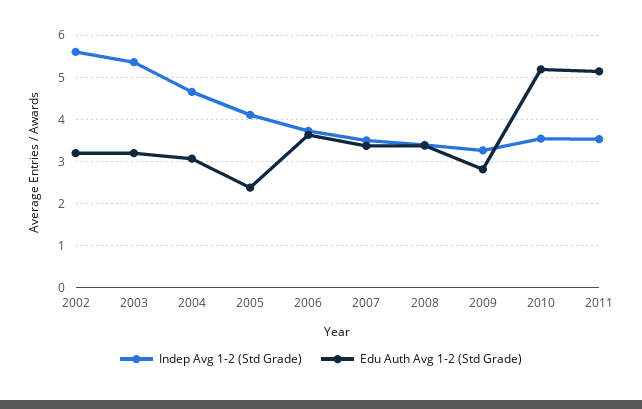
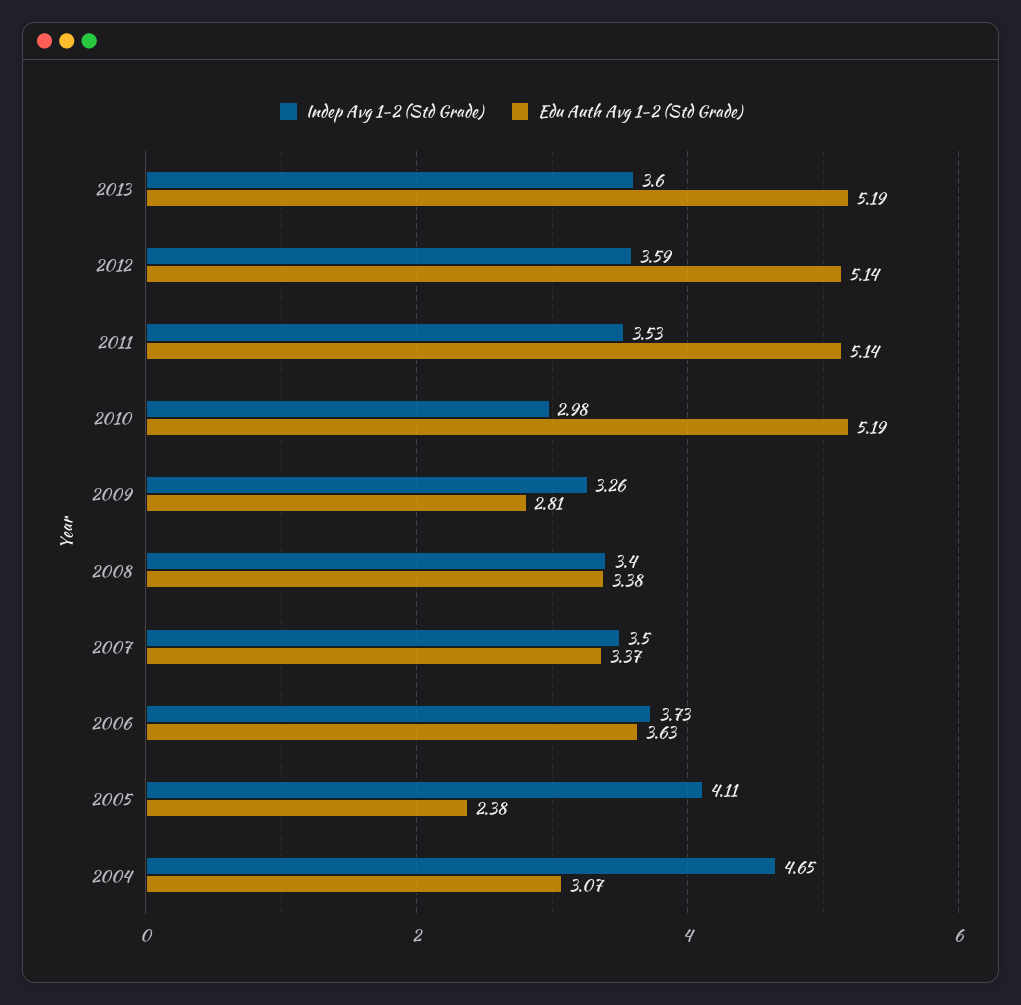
Indep Avg 1-2 (Std Grade), 2002: 5.6 -> none
Edu Auth Avg 1-2 (Std Grade), 2002: 3.2 -> none
Indep Avg 1-2 (Std Grade), 2003: 5.4 -> none
Edu Auth Avg 1-2 (Std Grade), 2003: 3.2 -> none
Indep Avg 1-2 (Std Grade), 2010: 3.6 -> 2.98
Indep Avg 1-2 (Std Grade), 2013: none -> 3.6
Edu Auth Avg 1-2 (Std Grade), 2013: none -> 5.19
Indep Avg 1-2 (Std Grade), 2012: none -> 3.59
Edu Auth Avg 1-2 (Std Grade), 2012: none -> 5.14

